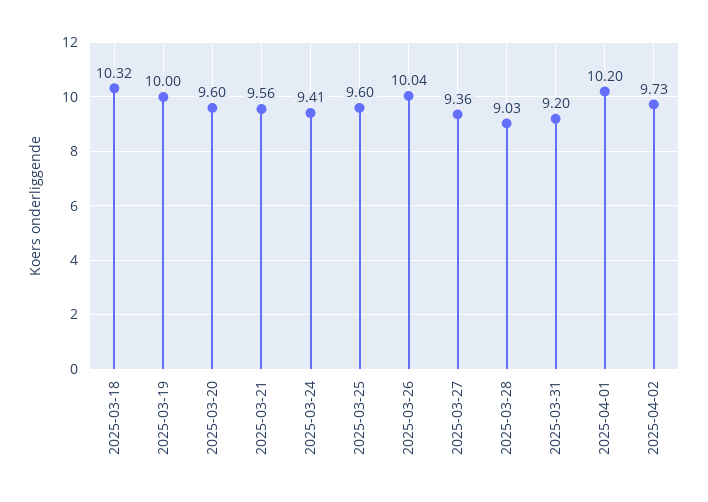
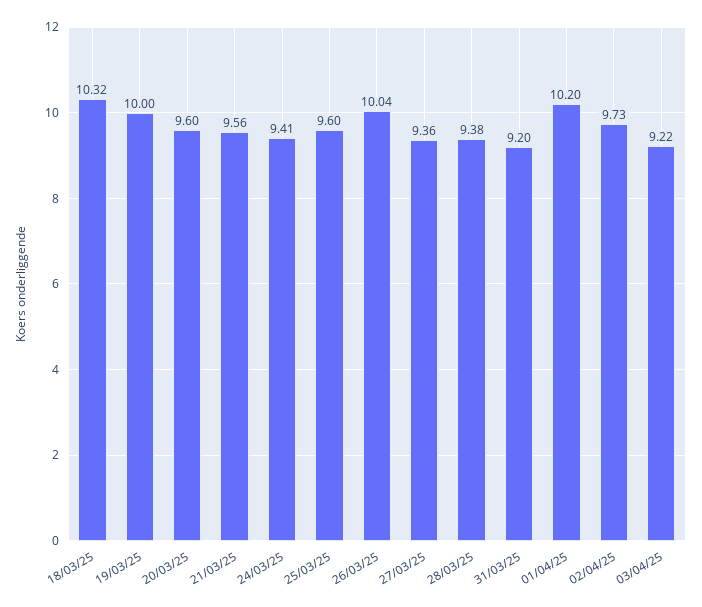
2025-03-28: 9.03 -> 9.38
03/04/25: none -> 9.22

